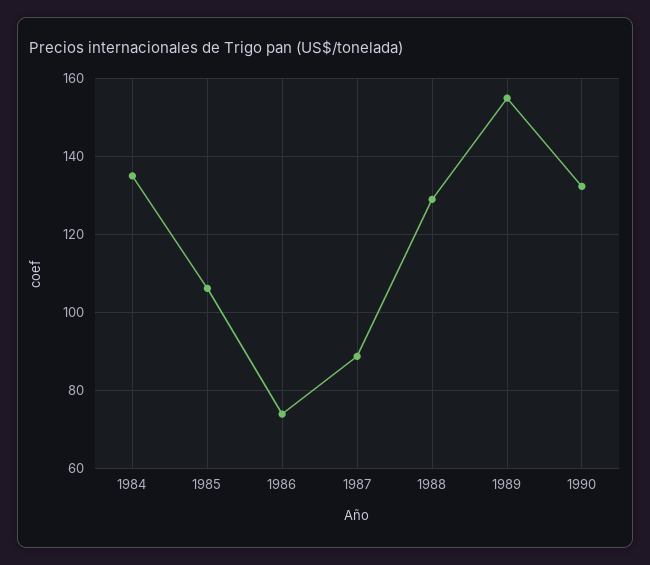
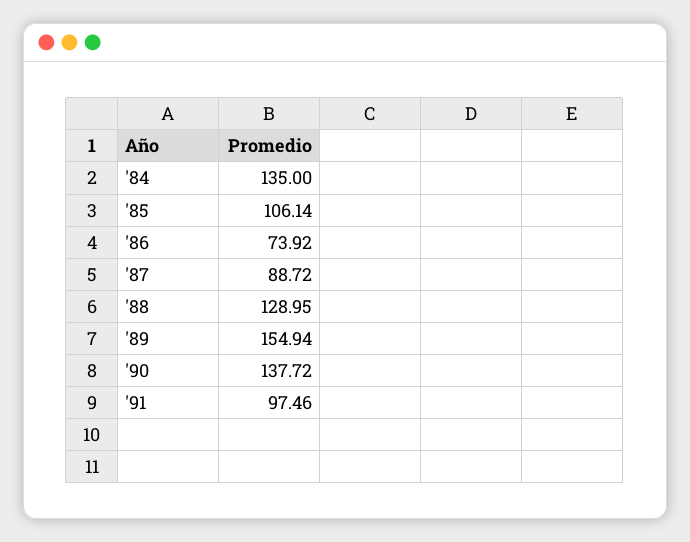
1990: 132 -> 137.72
'91: none -> 97.46

